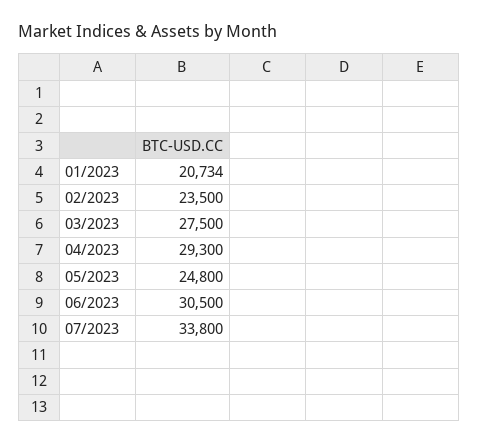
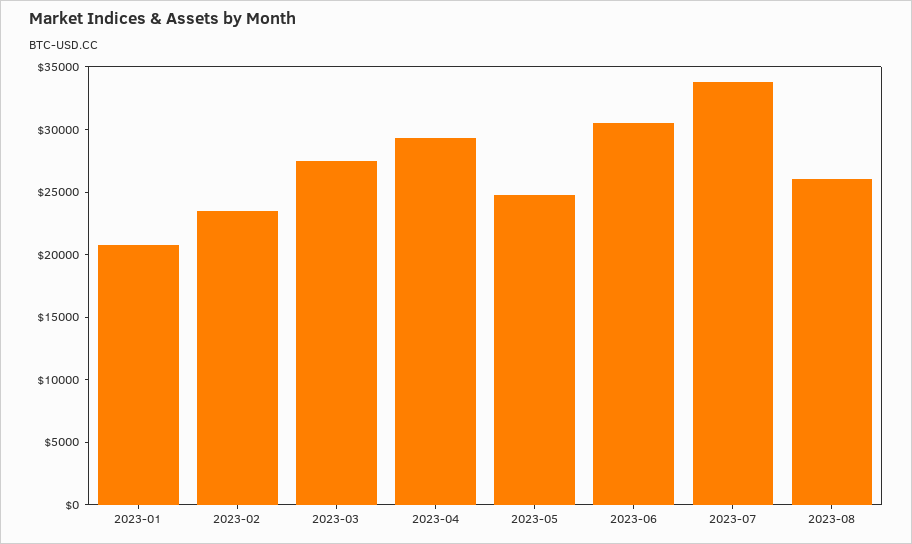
2023-08: none -> 26000

